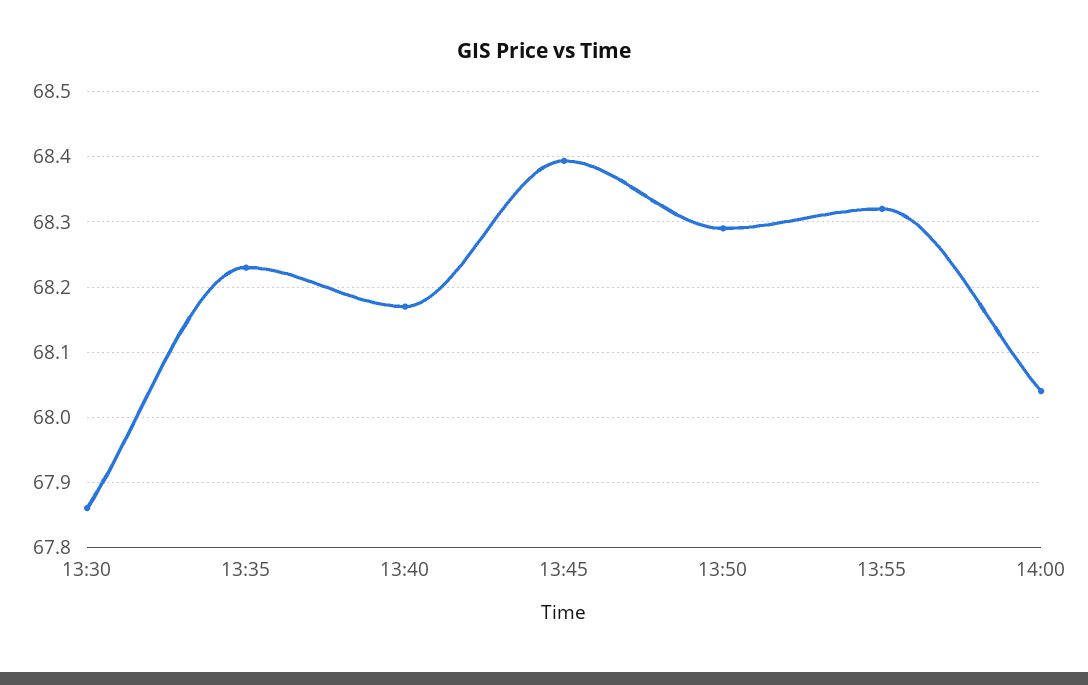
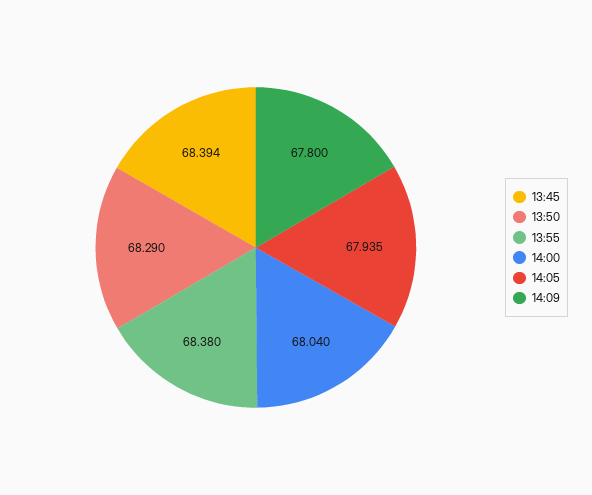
13:30: 67.86 -> none
13:35: 68.23 -> none
13:40: 68.17 -> none
13:55: 68.32 -> 68.38
14:05: none -> 67.935
14:09: none -> 67.8

